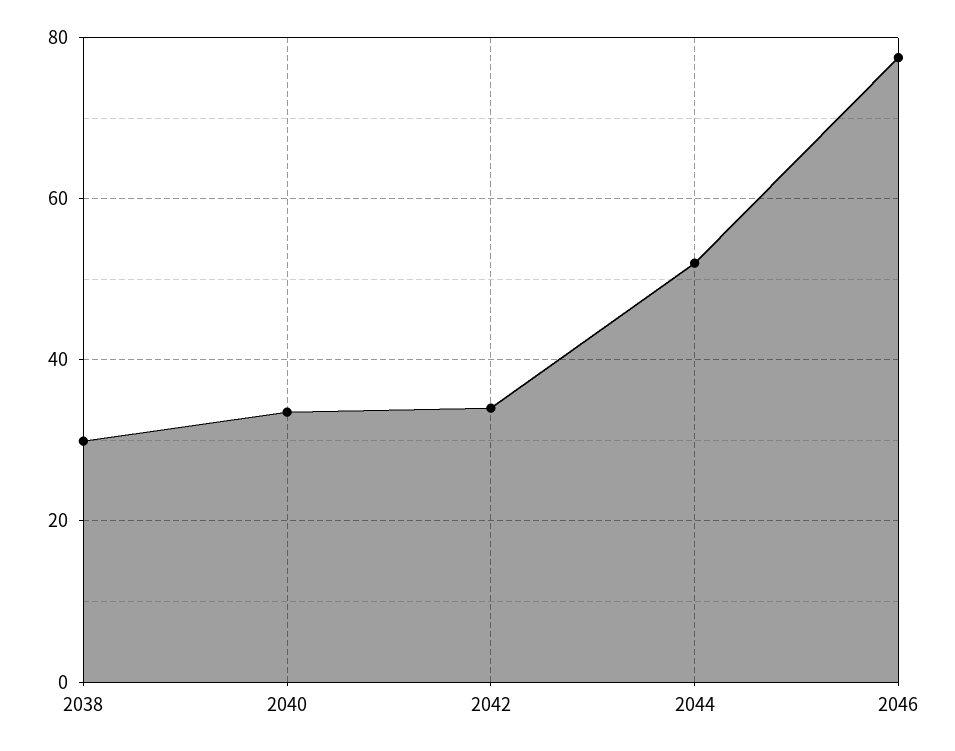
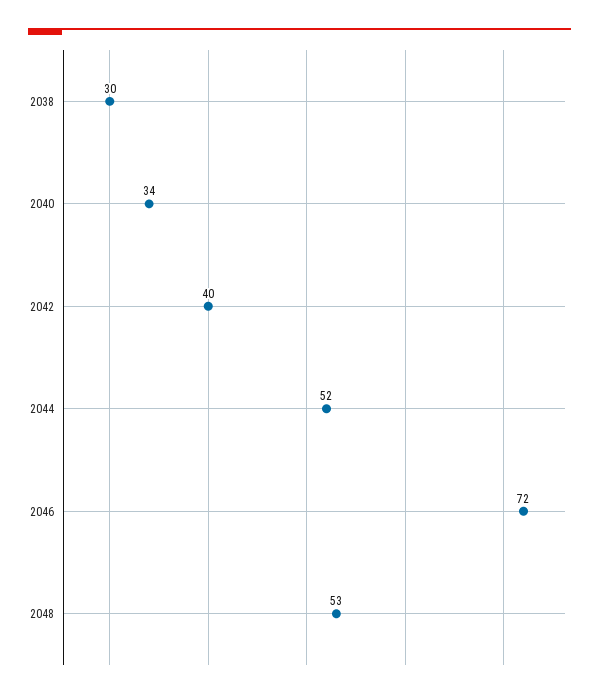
2042: 34 -> 40
2046: 78 -> 72
2048: none -> 53

